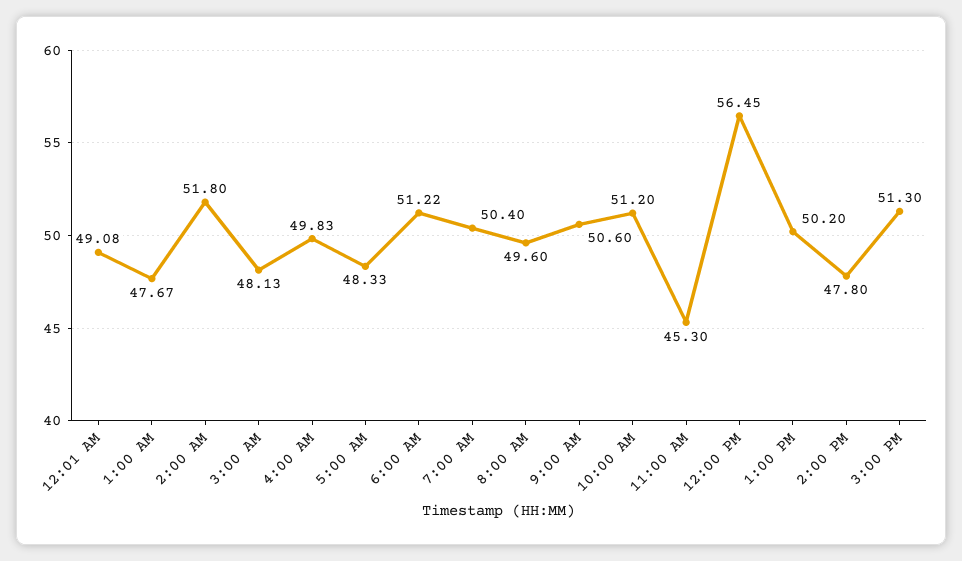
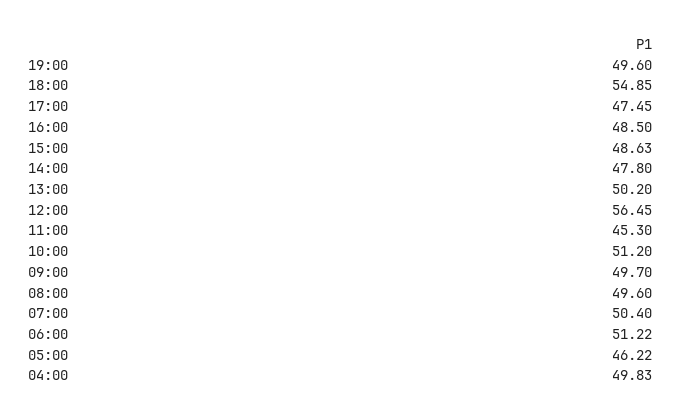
12:01 AM: 49.08 -> none
1:00 AM: 47.67 -> none
2:00 AM: 51.8 -> none
3:00 AM: 48.13 -> none
5:00 AM: 48.33 -> 46.22
9:00 AM: 50.6 -> 49.7
3:00 PM: 51.3 -> 48.63
19:00: none -> 49.6
18:00: none -> 54.85
17:00: none -> 47.45
16:00: none -> 48.5

